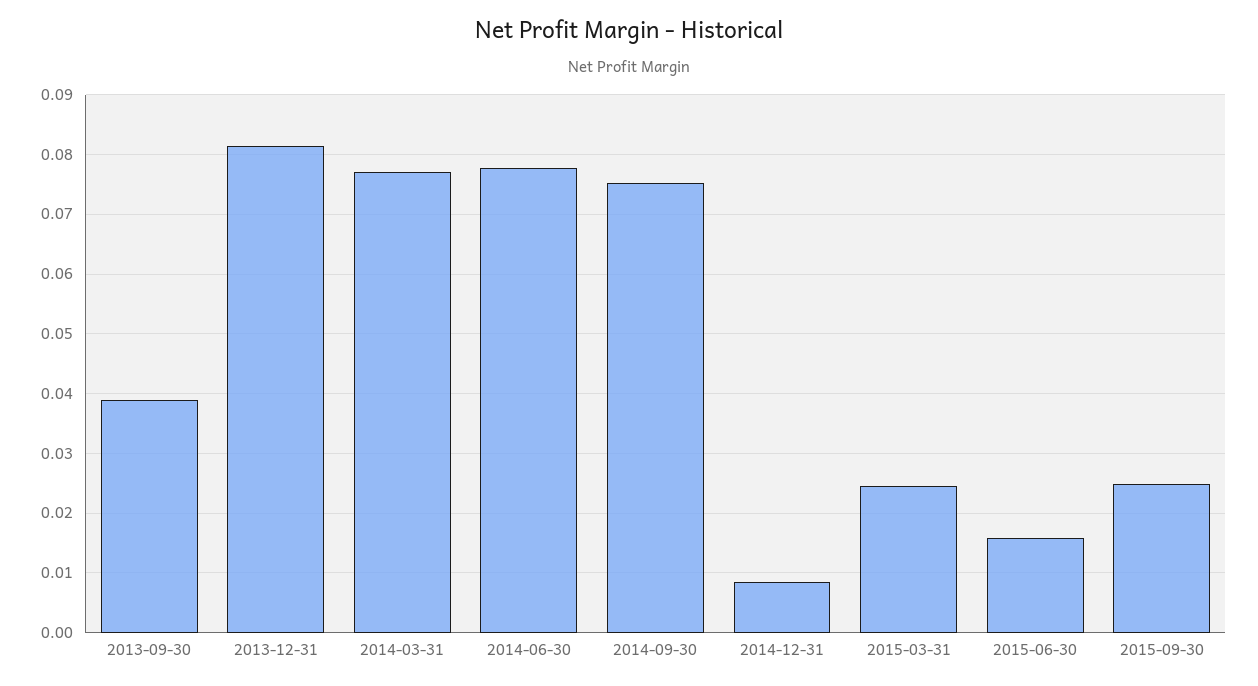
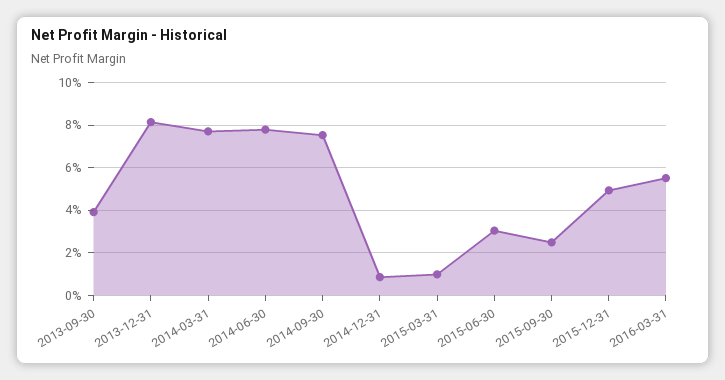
2015-03-31: 0.024 -> 0.01
2015-06-30: 0.016 -> 0.03
2015-12-31: none -> 0.05
2016-03-31: none -> 0.055

